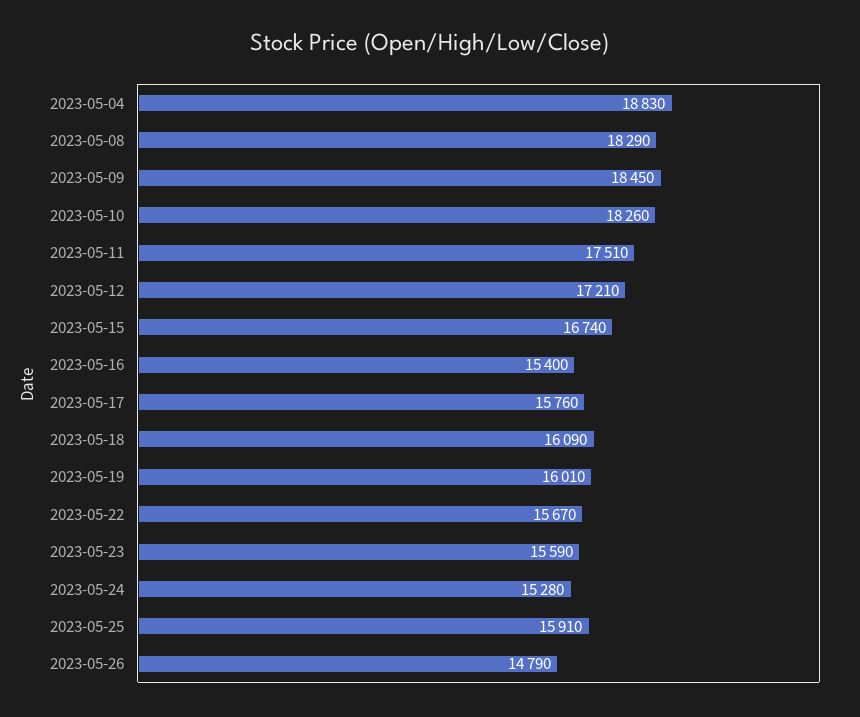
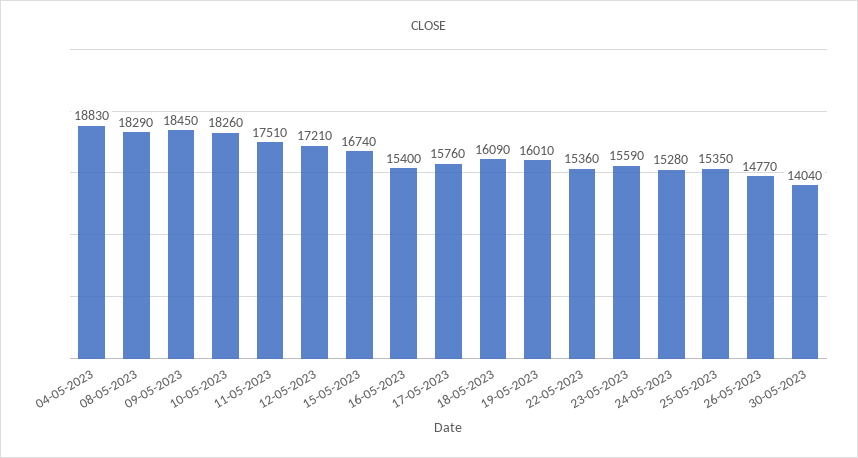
2023-05-22: 15670 -> 15360
2023-05-25: 15910 -> 15350
2023-05-26: 14790 -> 14770
30-05-2023: none -> 14040

